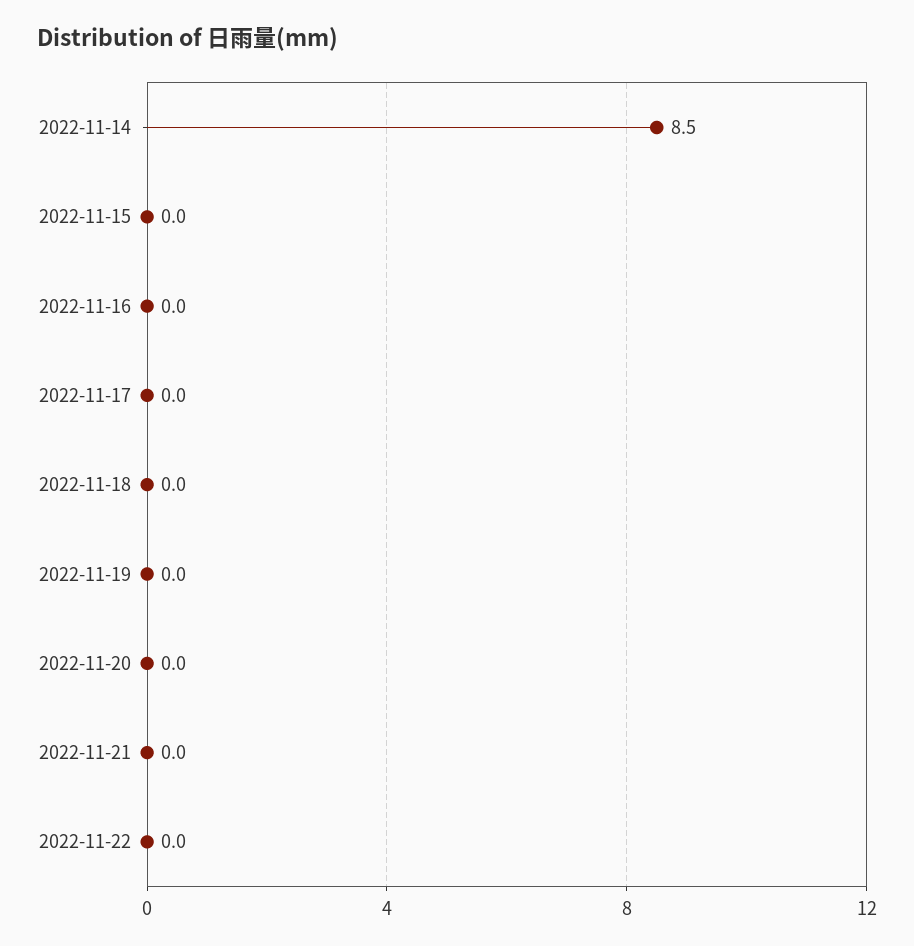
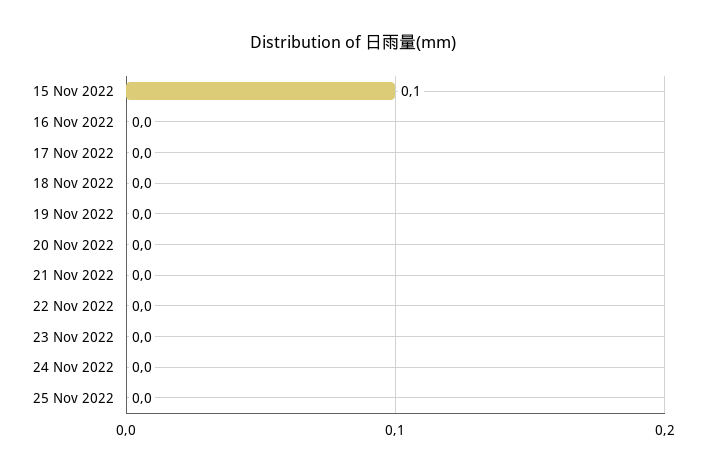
2022-11-14: 8.5 -> none
2022-11-15: 0 -> 0.1
23 Nov 2022: none -> 0
24 Nov 2022: none -> 0
25 Nov 2022: none -> 0

